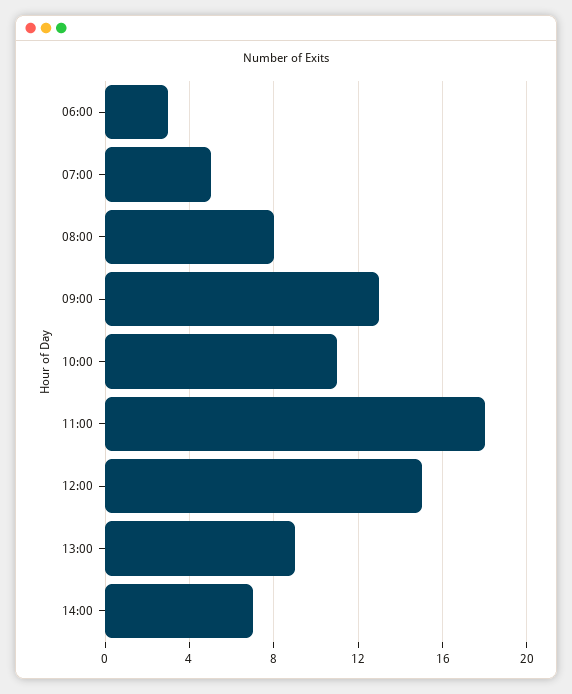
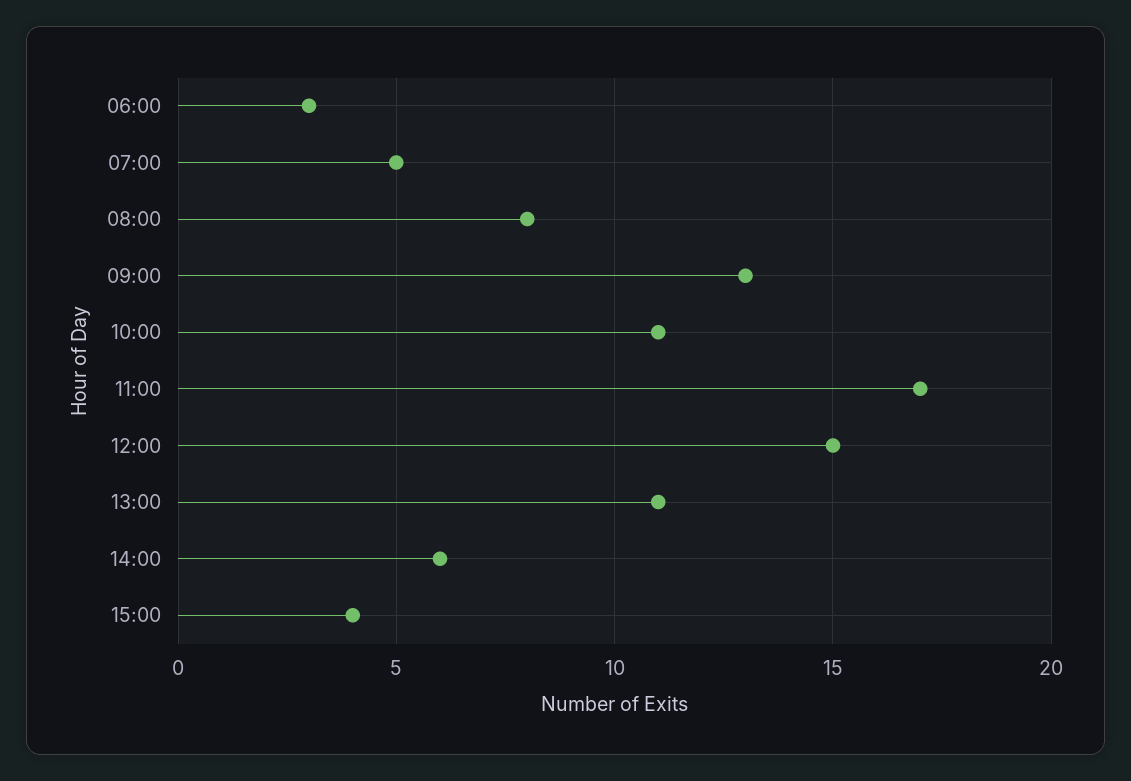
11:00: 18 -> 17
13:00: 9 -> 11
14:00: 7 -> 6
15:00: none -> 4

